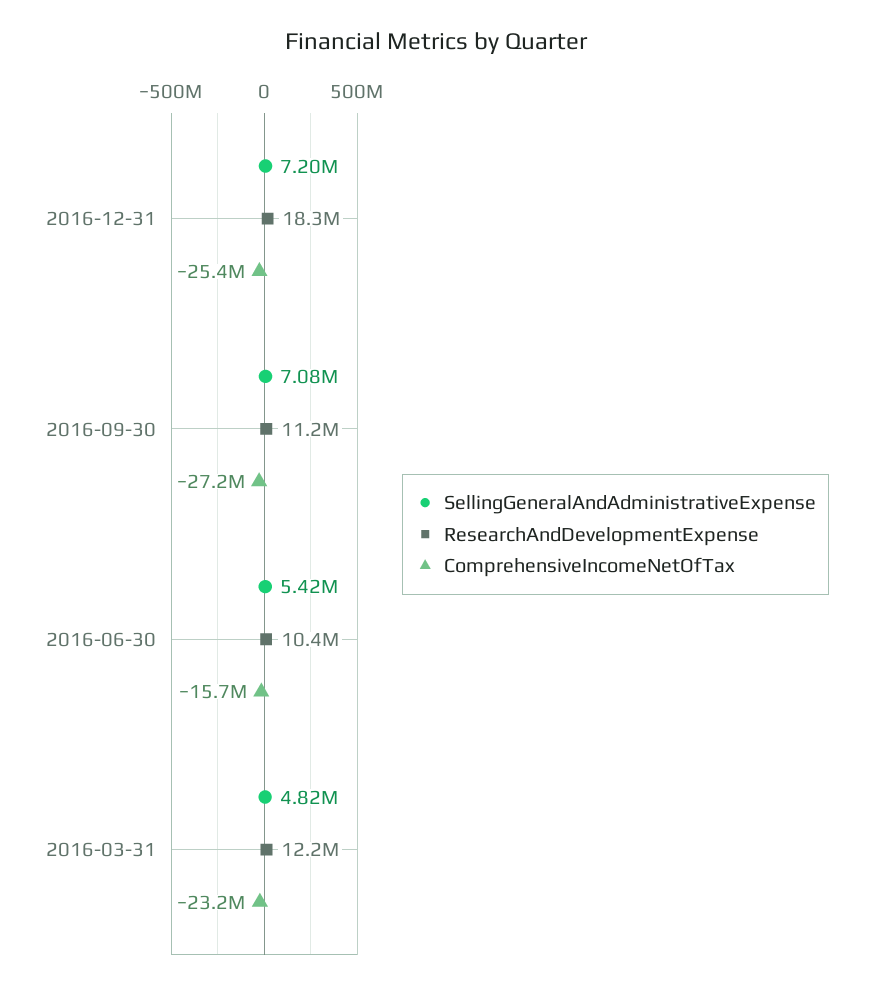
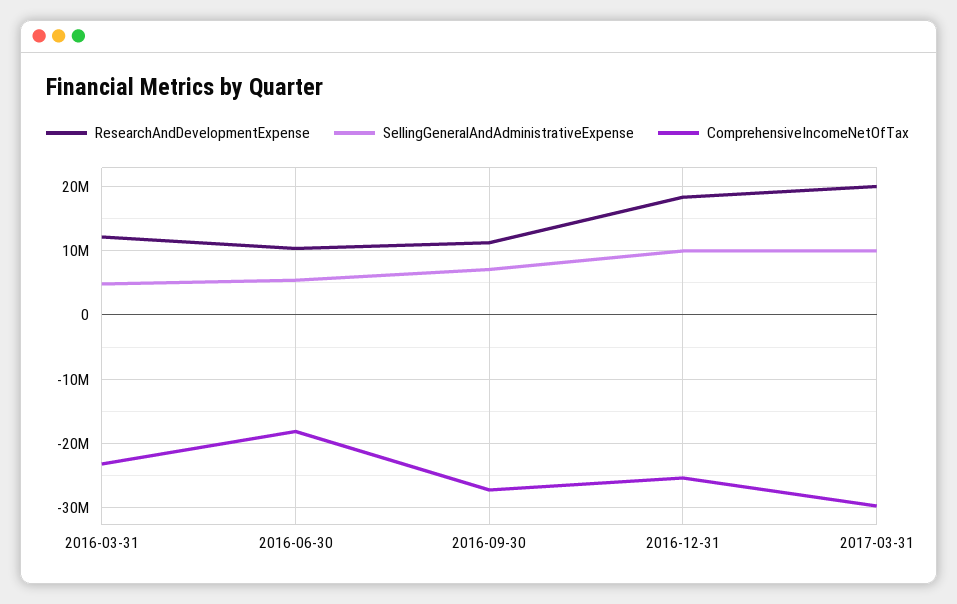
SellingGeneralAndAdministrativeExpense, 2016-12-31: 7200000 -> 10000000
ComprehensiveIncomeNetOfTax, 2016-06-30: -15700000 -> -18000000
ResearchAndDevelopmentExpense, 2017-03-31: none -> 20000000
SellingGeneralAndAdministrativeExpense, 2017-03-31: none -> 10000000
ComprehensiveIncomeNetOfTax, 2017-03-31: none -> -30000000

